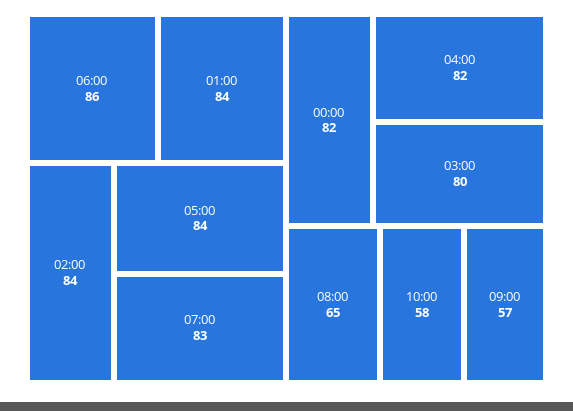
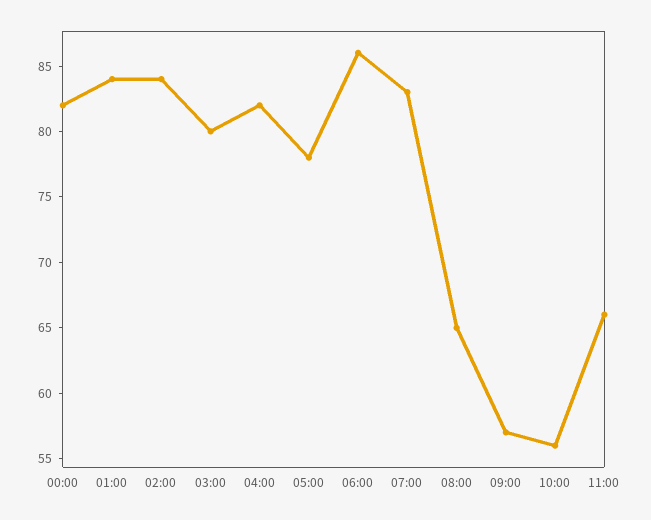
05:00: 84 -> 78
10:00: 58 -> 56
11:00: none -> 66

